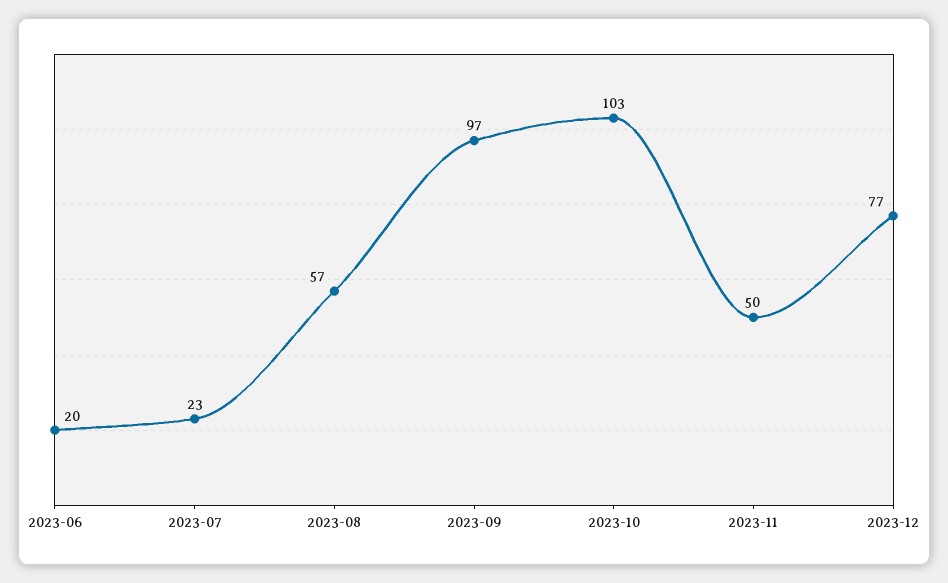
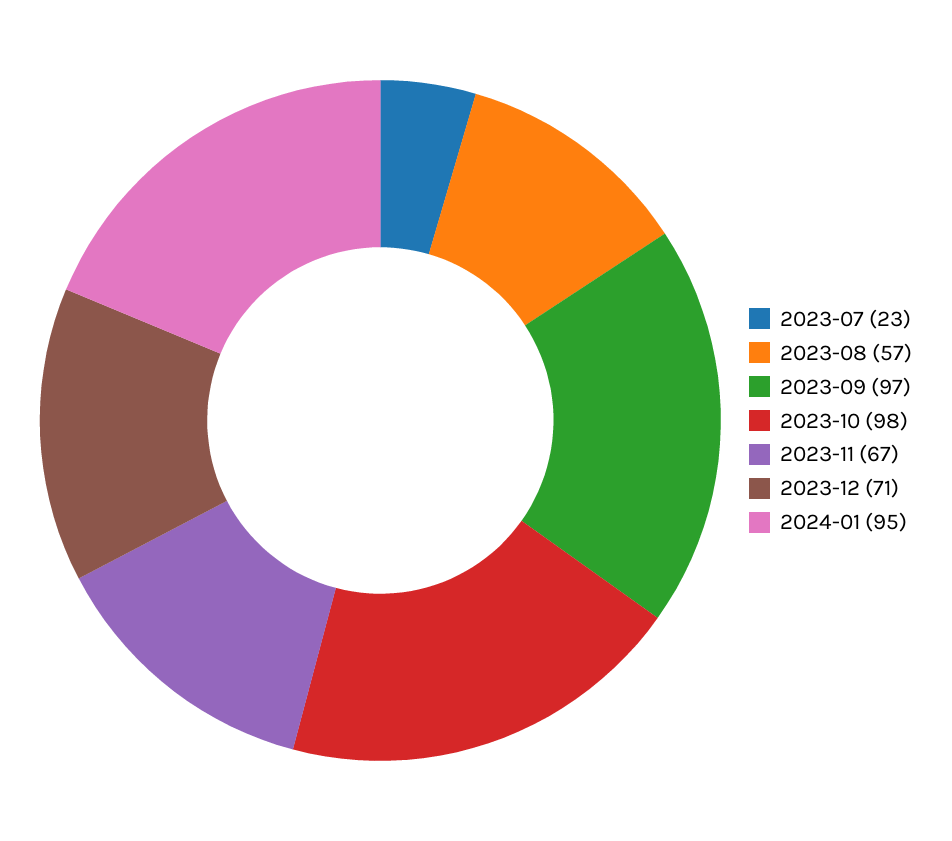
2023-06: 20 -> none
2023-10: 103 -> 98
2023-11: 50 -> 67
2023-12: 77 -> 71
2024-01: none -> 95

